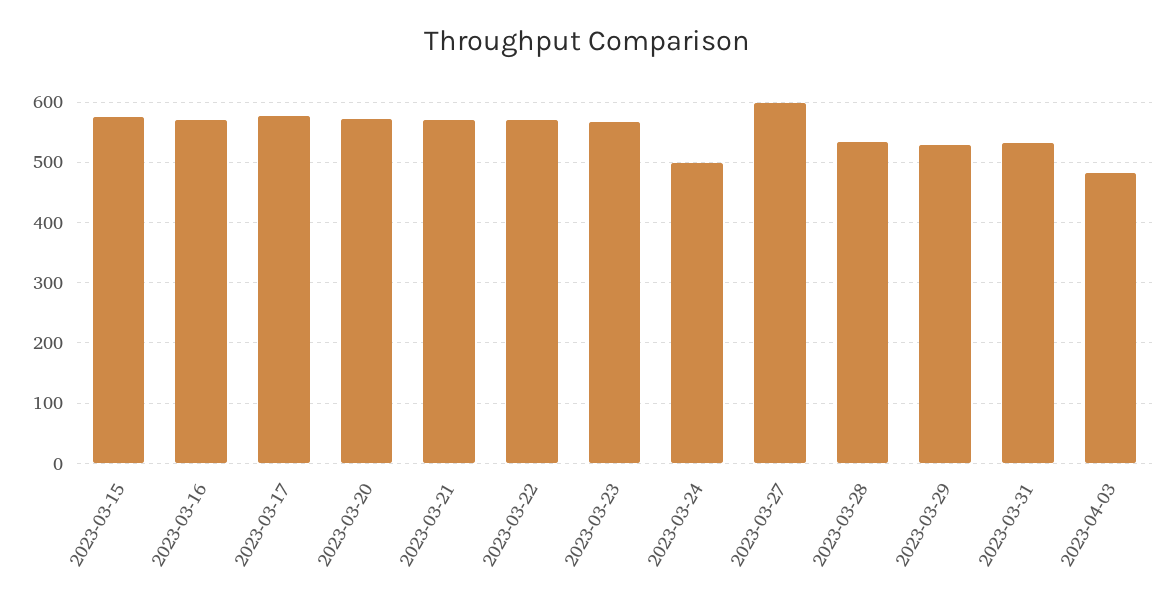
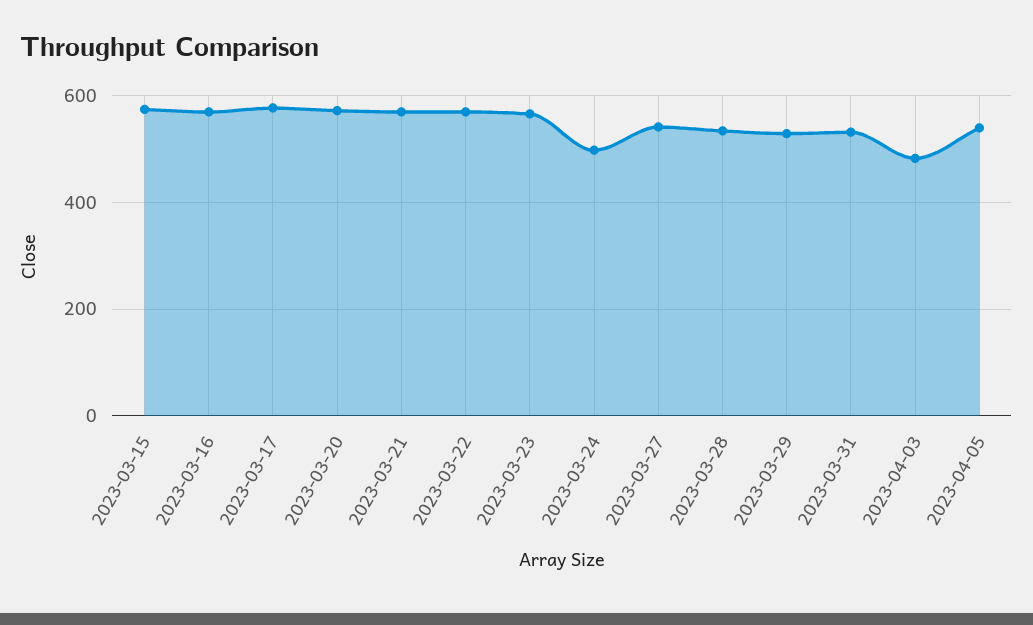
2023-03-27: 600 -> 540
2023-04-05: none -> 540

